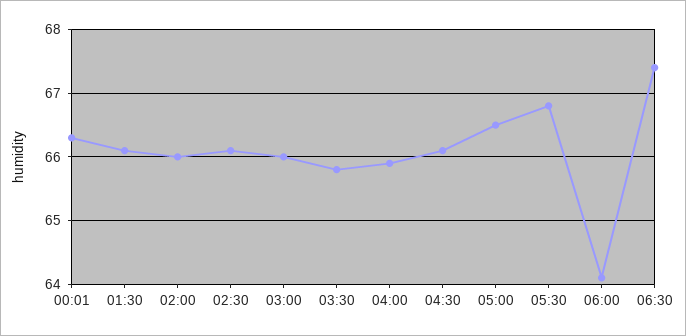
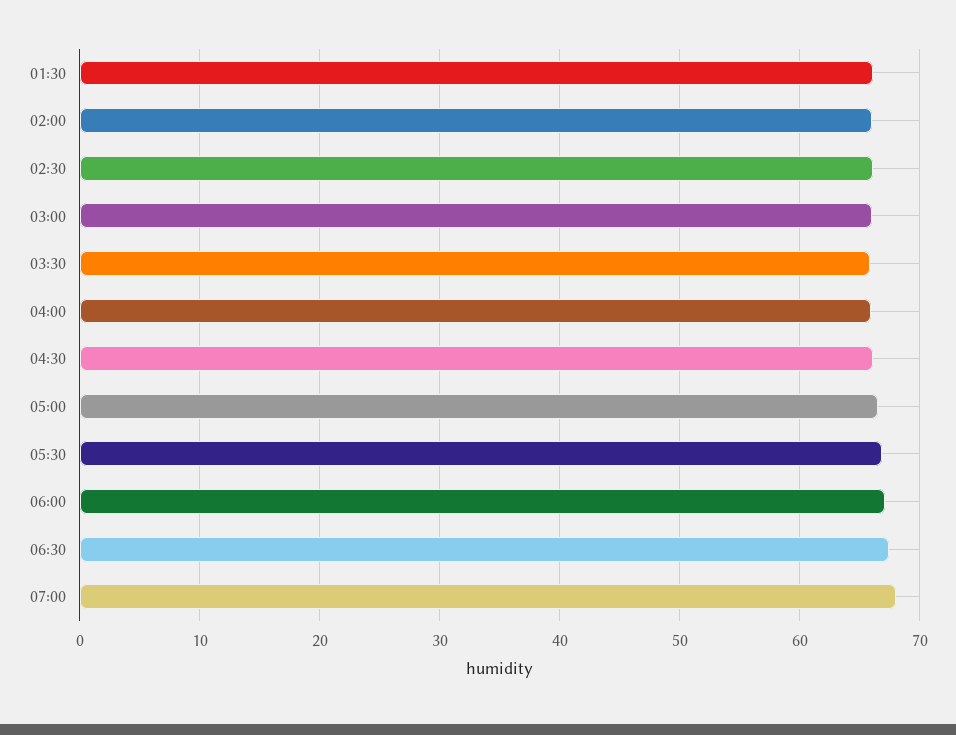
00:01: 66.3 -> none
06:00: 64.1 -> 67
07:00: none -> 68

